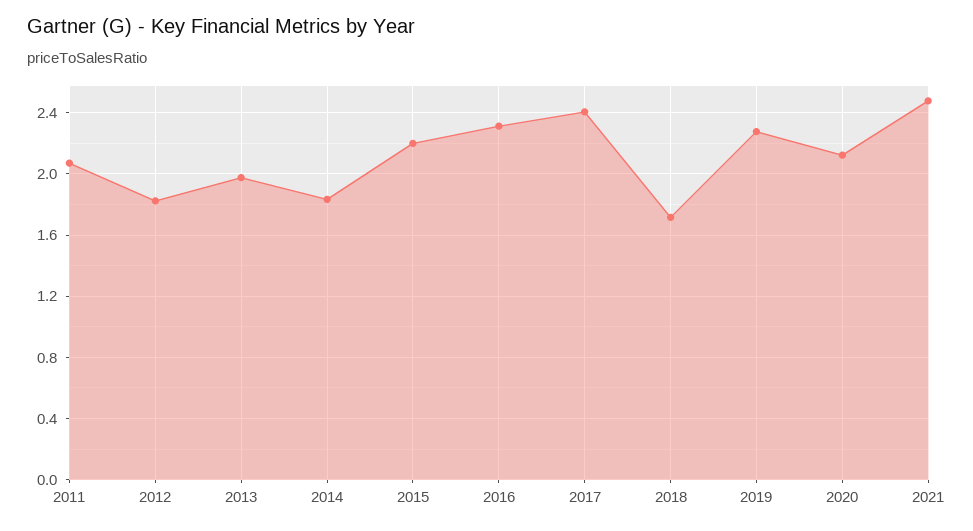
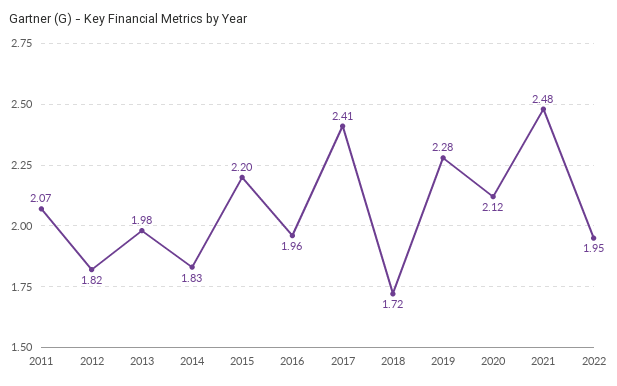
2016: 2.3 -> 1.96
2022: none -> 1.95

